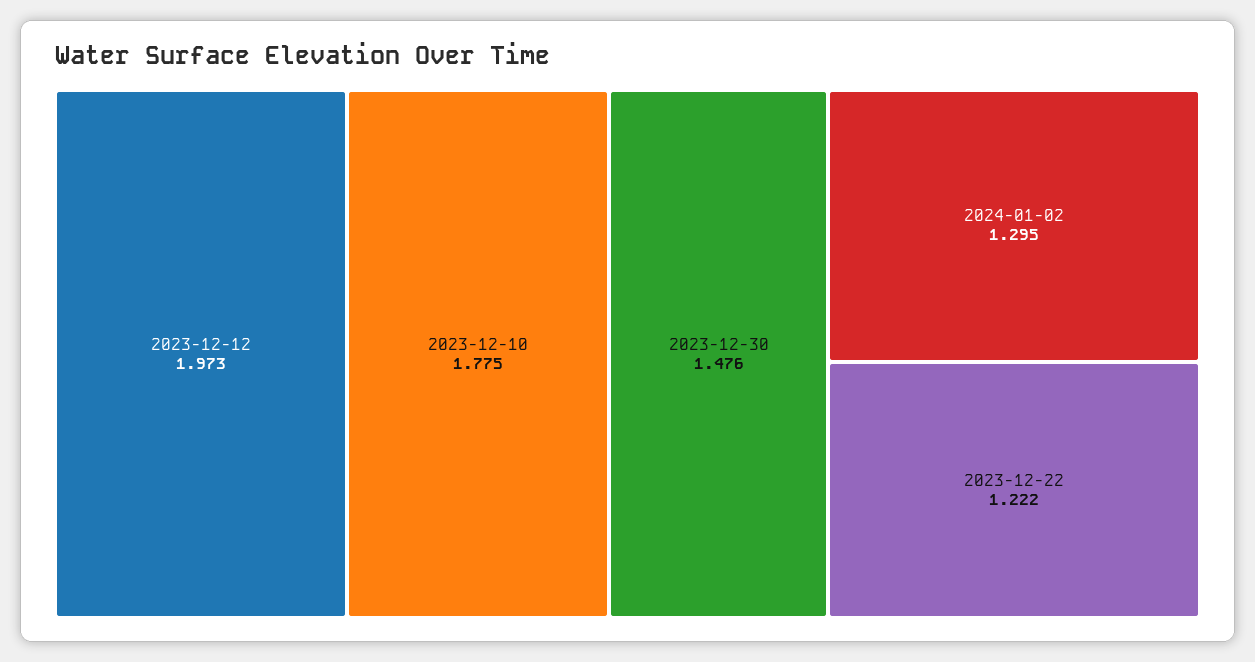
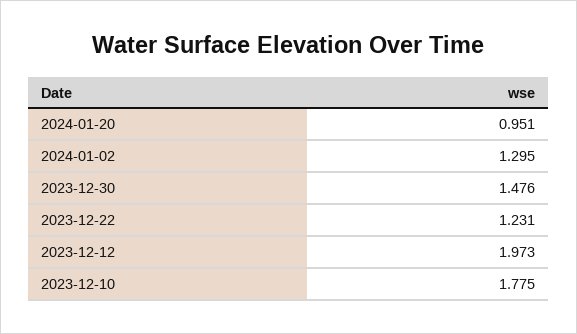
2023-12-22: 1.222 -> 1.231
2024-01-20: none -> 0.951

